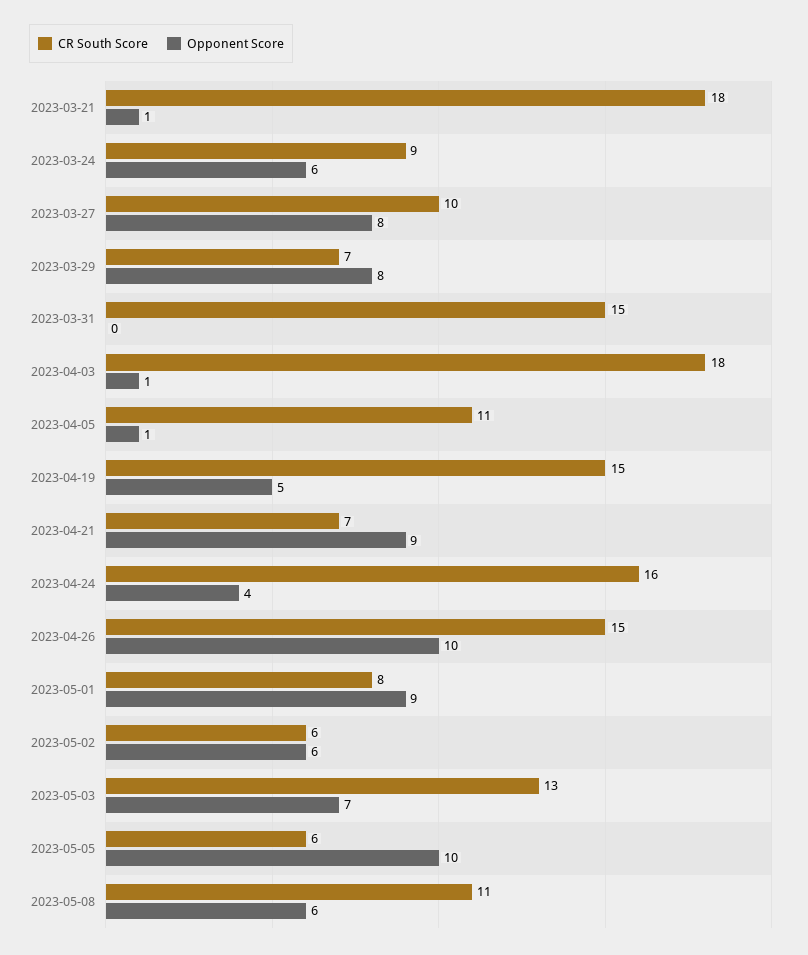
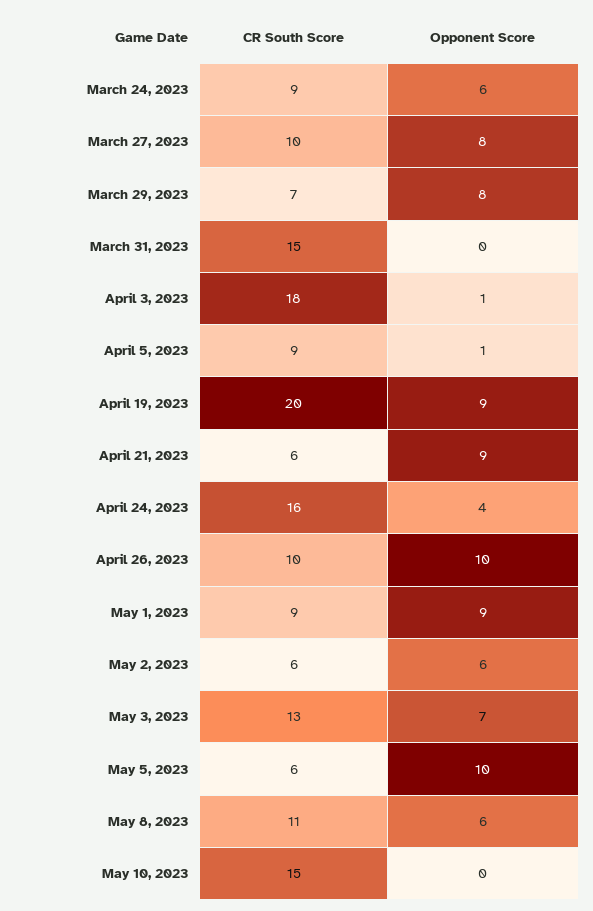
CR South Score, 2023-03-21: 18 -> none
Opponent Score, 2023-03-21: 1 -> none
CR South Score, 2023-04-05: 11 -> 9
CR South Score, 2023-04-19: 15 -> 20
Opponent Score, 2023-04-19: 5 -> 9
CR South Score, 2023-04-21: 7 -> 6
CR South Score, 2023-04-26: 15 -> 10
CR South Score, 2023-05-01: 8 -> 9
CR South Score, May 10, 2023: none -> 15
Opponent Score, May 10, 2023: none -> 0

